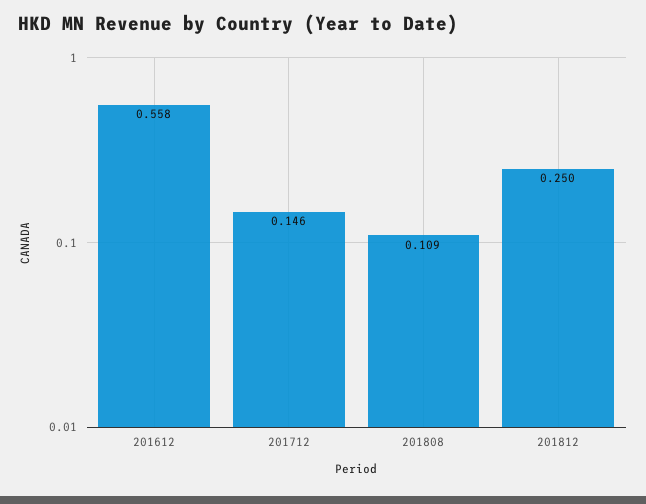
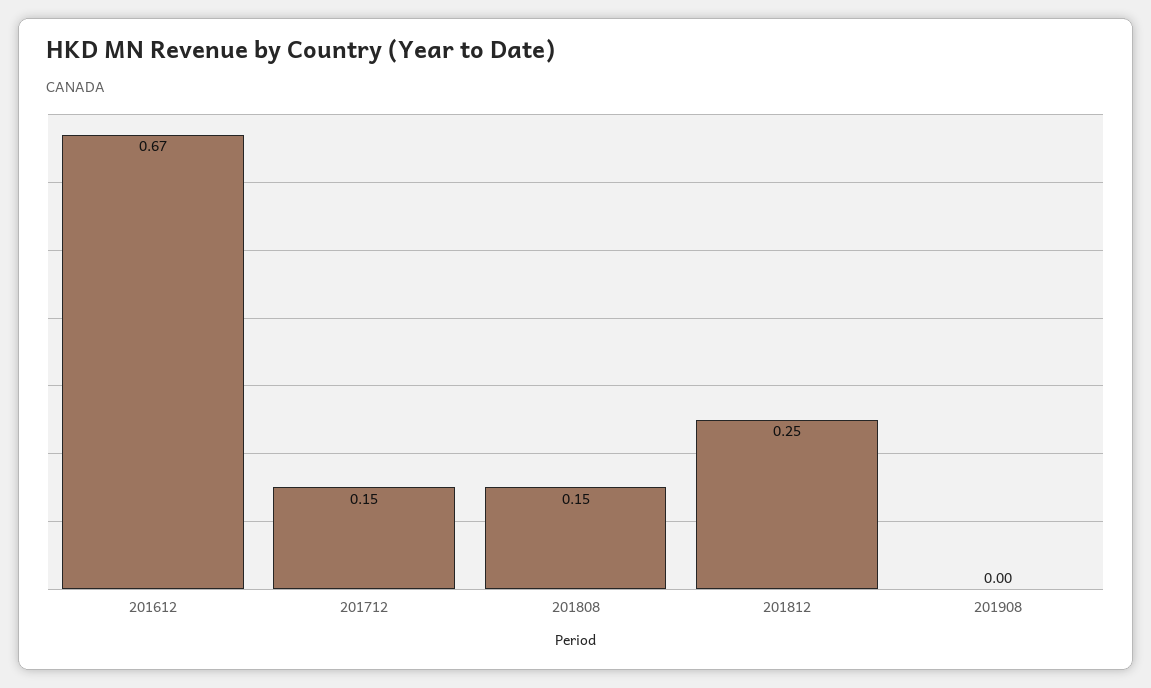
201612: 0.558 -> 0.67
201808: 0.109 -> 0.15
201908: none -> 0

